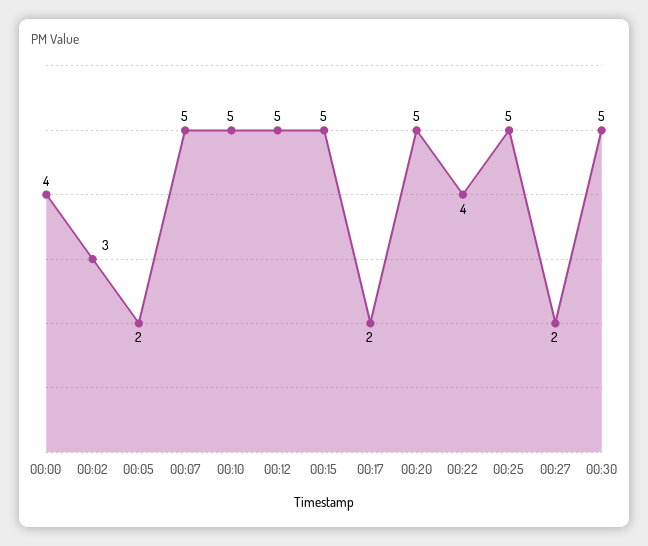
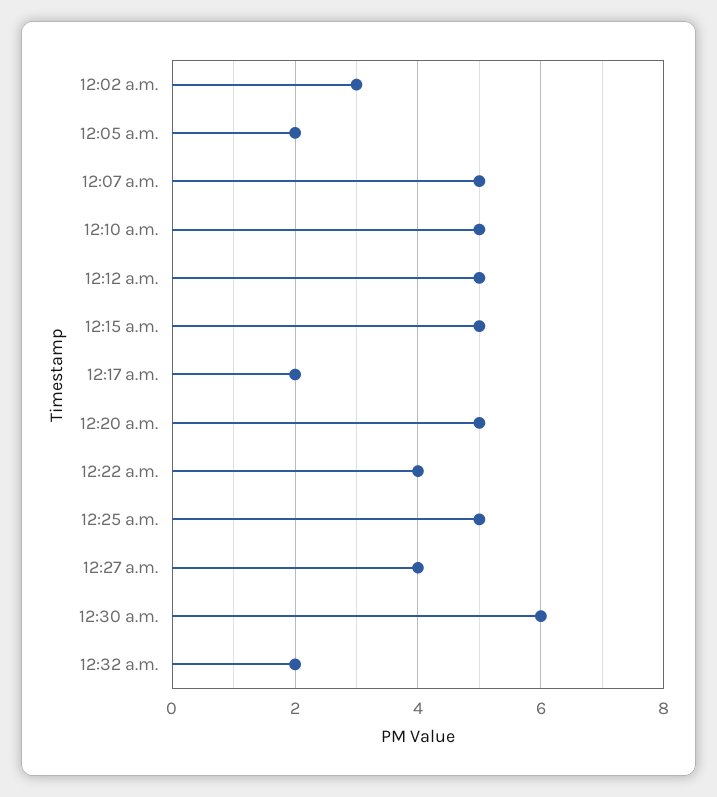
00:00: 4 -> none
00:27: 2 -> 4
00:30: 5 -> 6
12:32 a.m.: none -> 2

